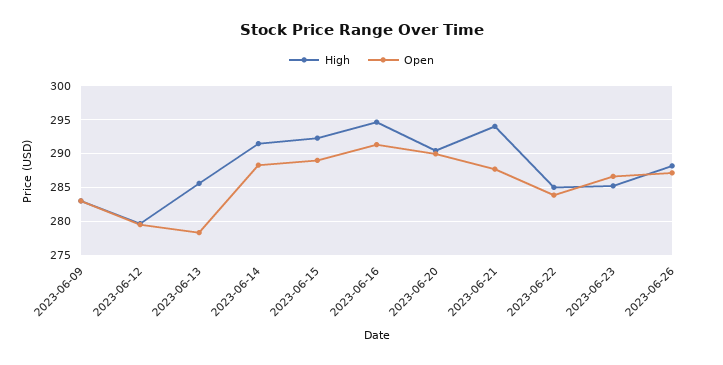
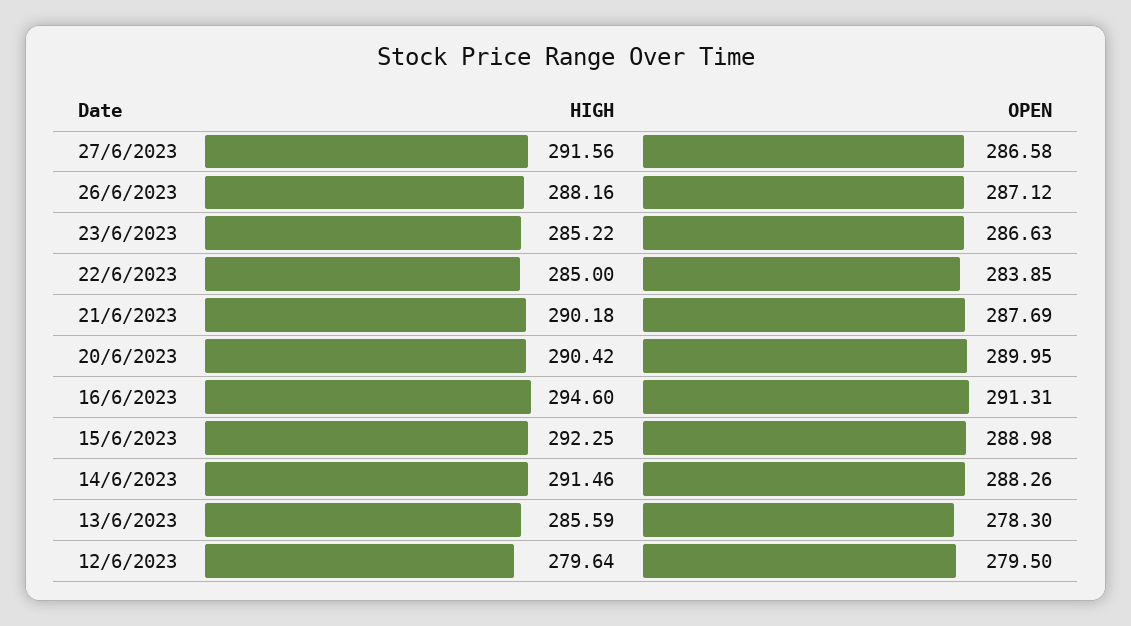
High, 2023-06-09: 283 -> none
Open, 2023-06-09: 283 -> none
High, 2023-06-21: 294 -> 290.18
High, 27/6/2023: none -> 291.56
Open, 27/6/2023: none -> 286.58

